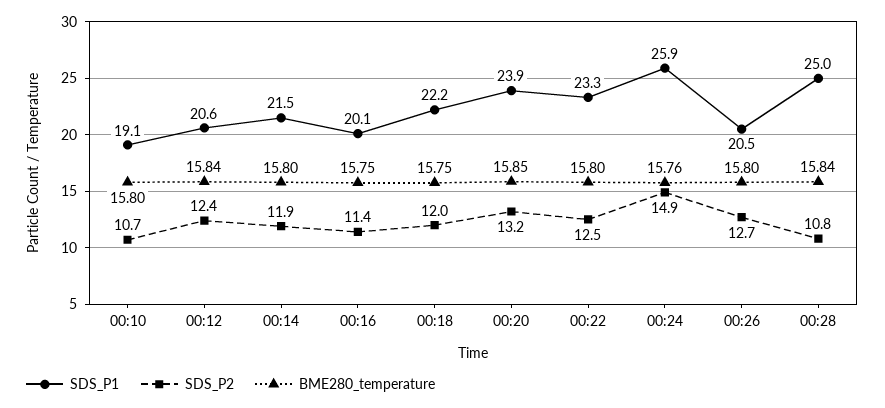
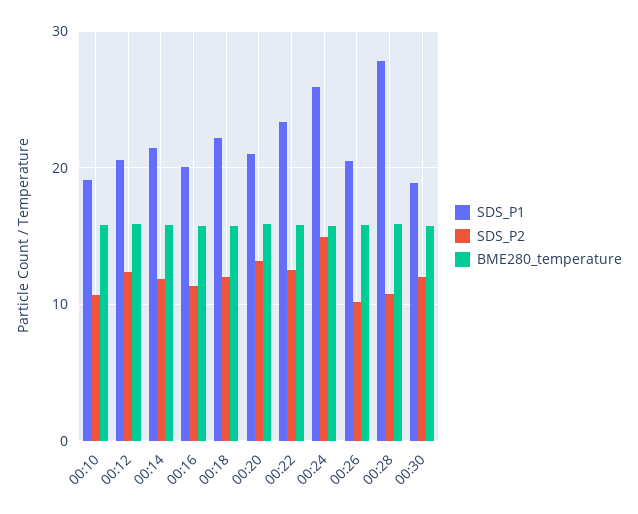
SDS_P1, 00:20: 23.9 -> 21
SDS_P2, 00:26: 12.7 -> 10
SDS_P1, 00:28: 25 -> 28
SDS_P1, 00:30: none -> 19
SDS_P2, 00:30: none -> 12
BME280_temperature, 00:30: none -> 16

